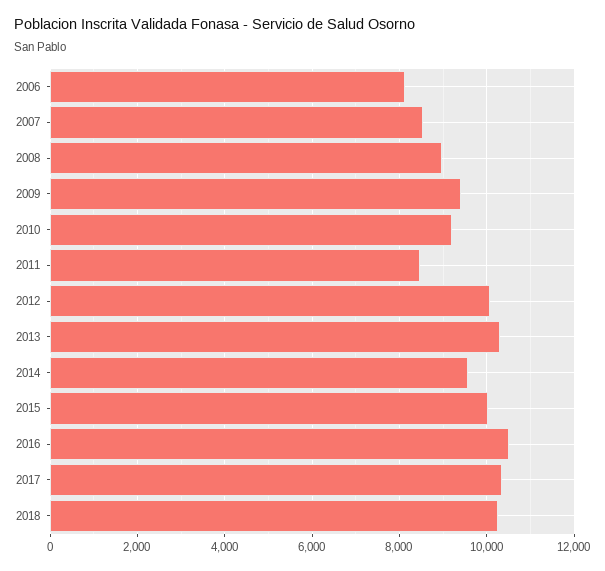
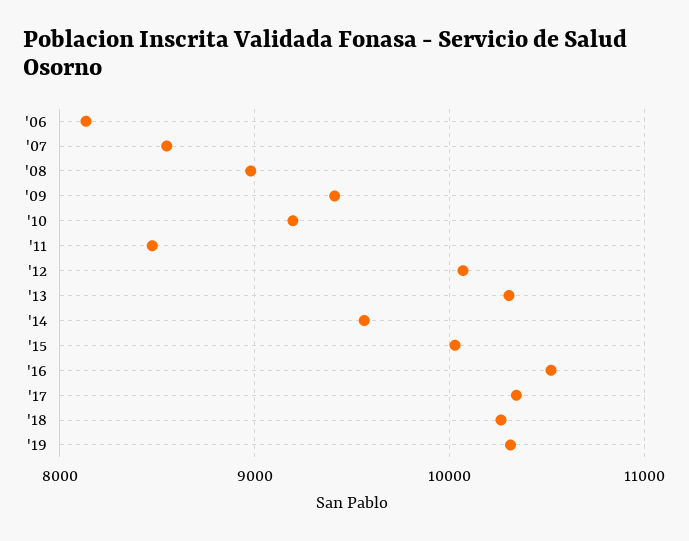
'19: none -> 10300

